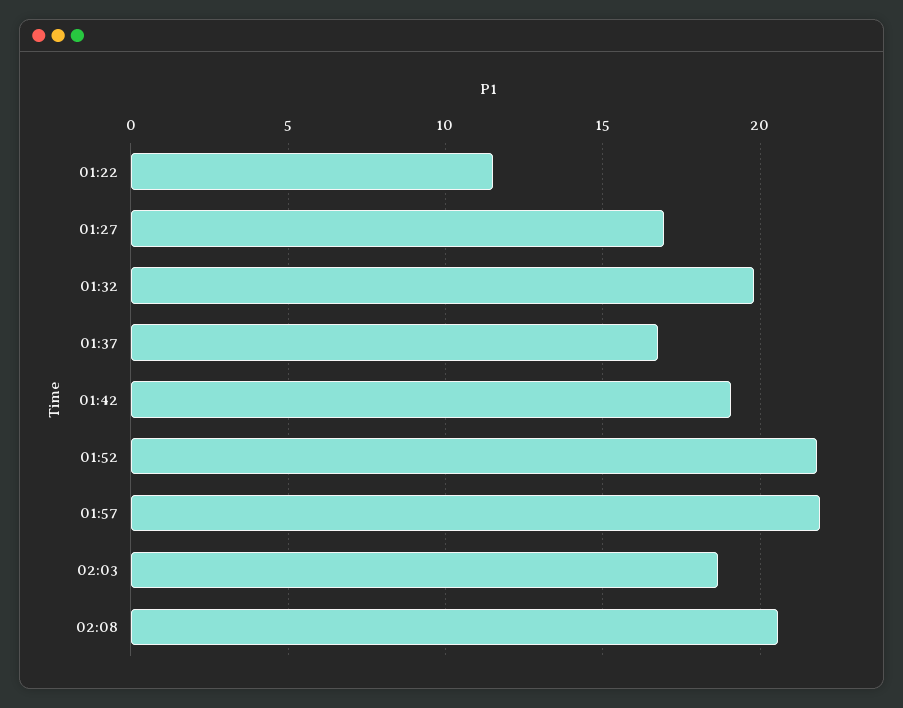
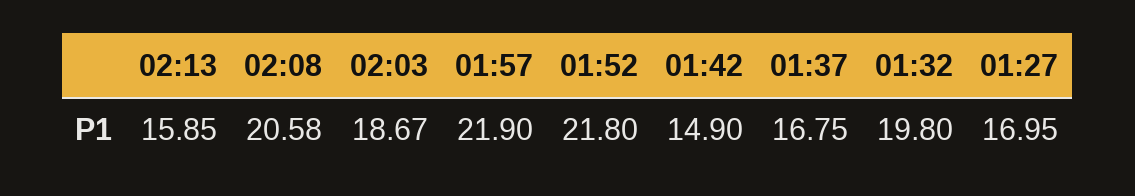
01:22: 11.5 -> none
01:42: 19 -> 14.9
02:13: none -> 15.85

